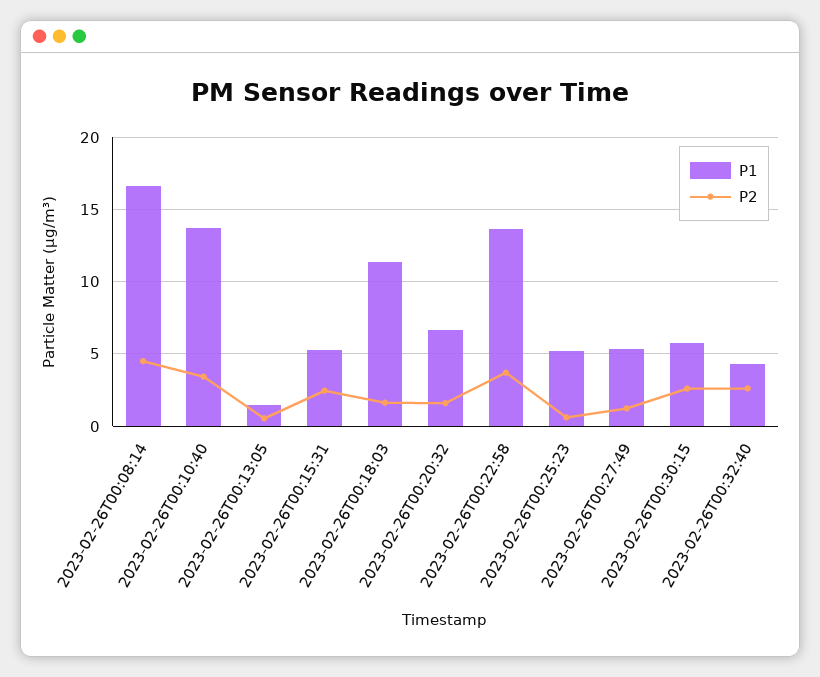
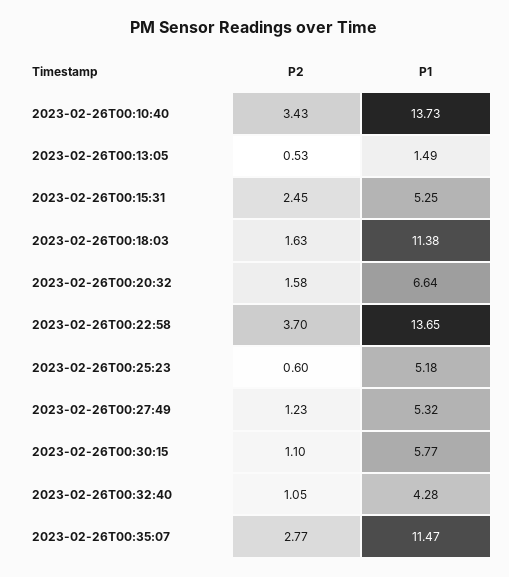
P1, 2023-02-26T00:08:14: 16.5 -> none
P2, 2023-02-26T00:08:14: 4.5 -> none
P2, 2023-02-26T00:30:15: 2.5 -> 1.1
P2, 2023-02-26T00:32:40: 2.5 -> 1.05
P2, 2023-02-26T00:35:07: none -> 2.77
P1, 2023-02-26T00:35:07: none -> 11.47

